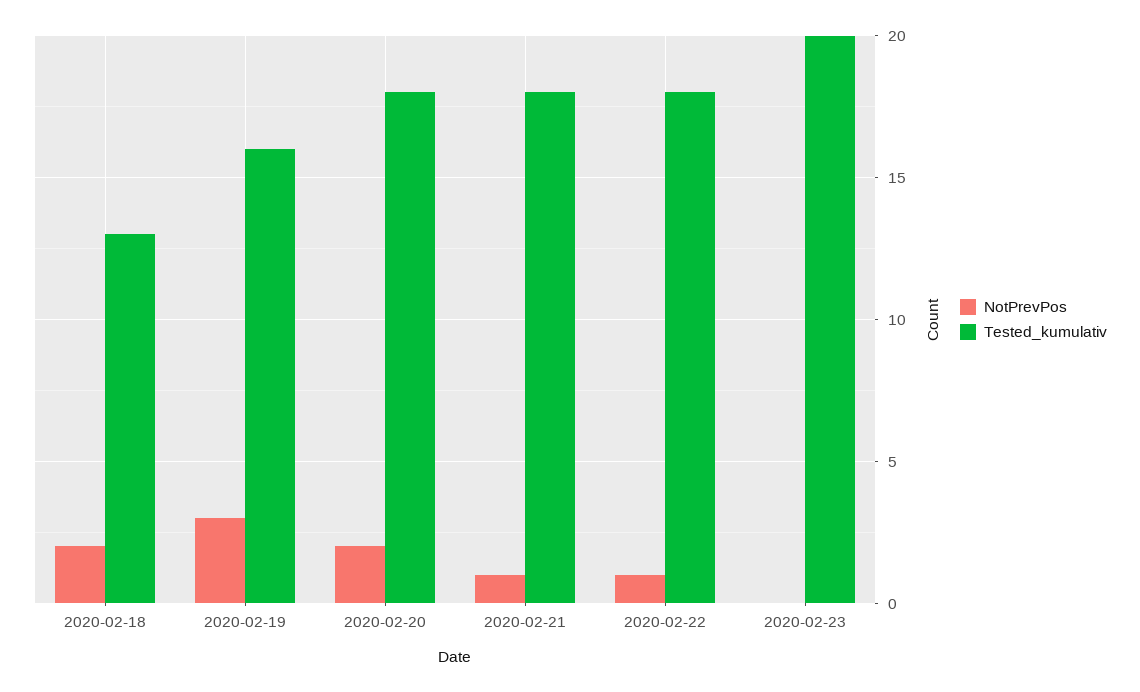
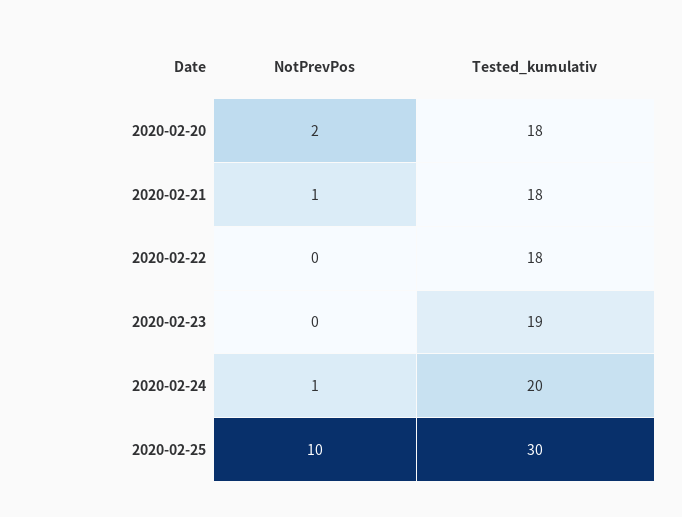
NotPrevPos, 2020-02-18: 2 -> none
Tested_kumulativ, 2020-02-18: 13 -> none
NotPrevPos, 2020-02-19: 3 -> none
Tested_kumulativ, 2020-02-19: 16 -> none
NotPrevPos, 2020-02-22: 1 -> 0
Tested_kumulativ, 2020-02-23: 20 -> 19
NotPrevPos, 2020-02-24: none -> 1
Tested_kumulativ, 2020-02-24: none -> 20
NotPrevPos, 2020-02-25: none -> 10
Tested_kumulativ, 2020-02-25: none -> 30

